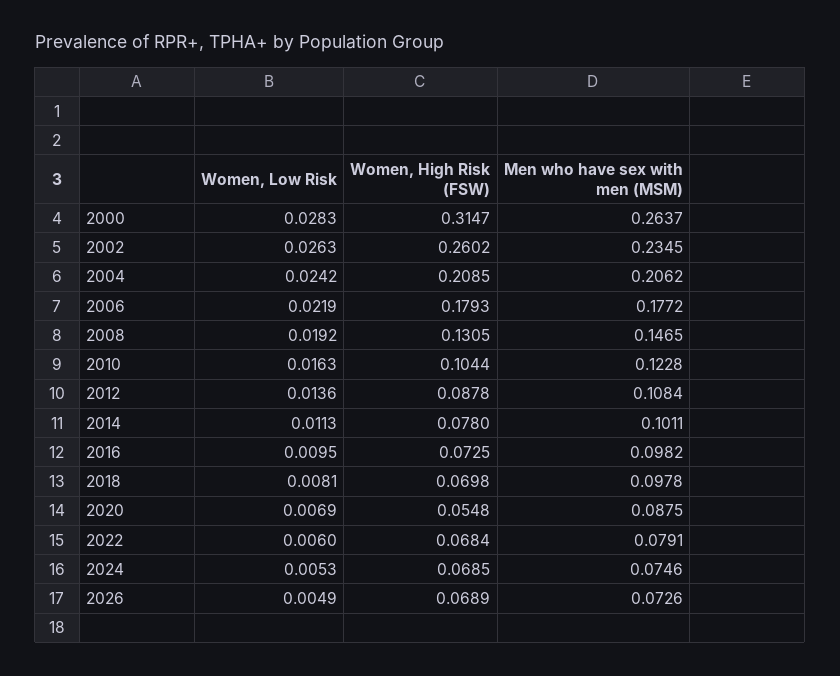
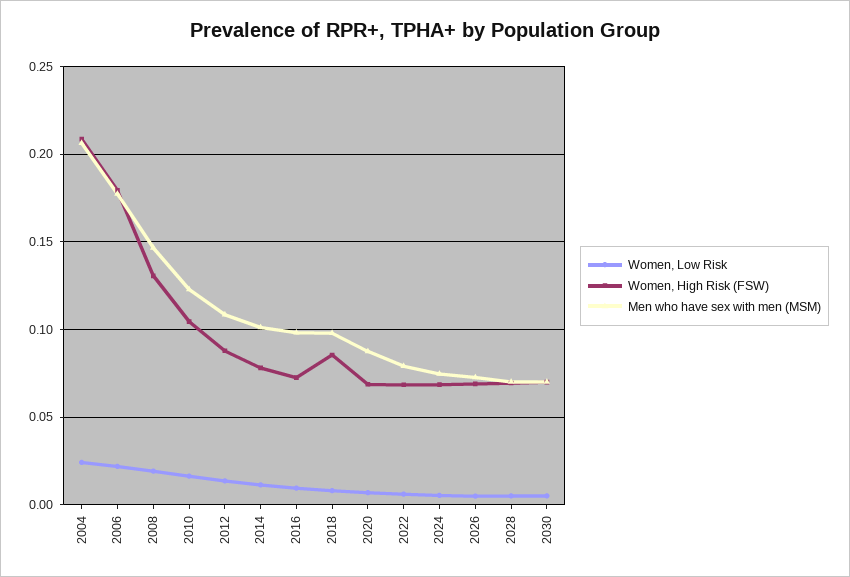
Women, Low Risk, 2000: 0.0283 -> none
Women, High Risk (FSW), 2000: 0.3147 -> none
Men who have sex with men (MSM), 2000: 0.2637 -> none
Women, Low Risk, 2002: 0.0263 -> none
Women, High Risk (FSW), 2002: 0.2602 -> none
Men who have sex with men (MSM), 2002: 0.2345 -> none
Women, High Risk (FSW), 2018: 0.0698 -> 0.085
Women, High Risk (FSW), 2020: 0.0548 -> 0.07
Women, Low Risk, 2028: none -> 0.005
Women, High Risk (FSW), 2028: none -> 0.07
Men who have sex with men (MSM), 2028: none -> 0.07
Women, Low Risk, 2030: none -> 0.005
Women, High Risk (FSW), 2030: none -> 0.07
Men who have sex with men (MSM), 2030: none -> 0.07

